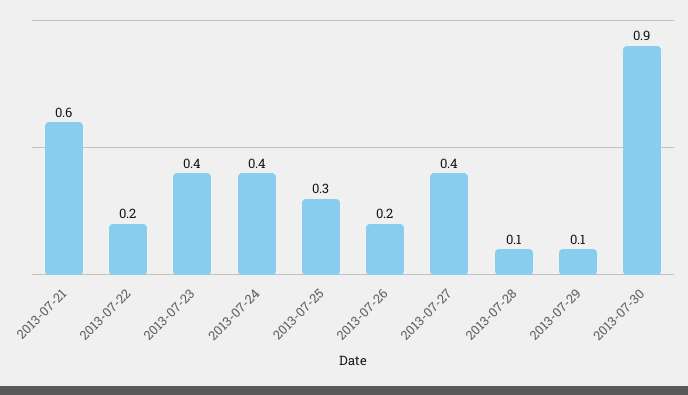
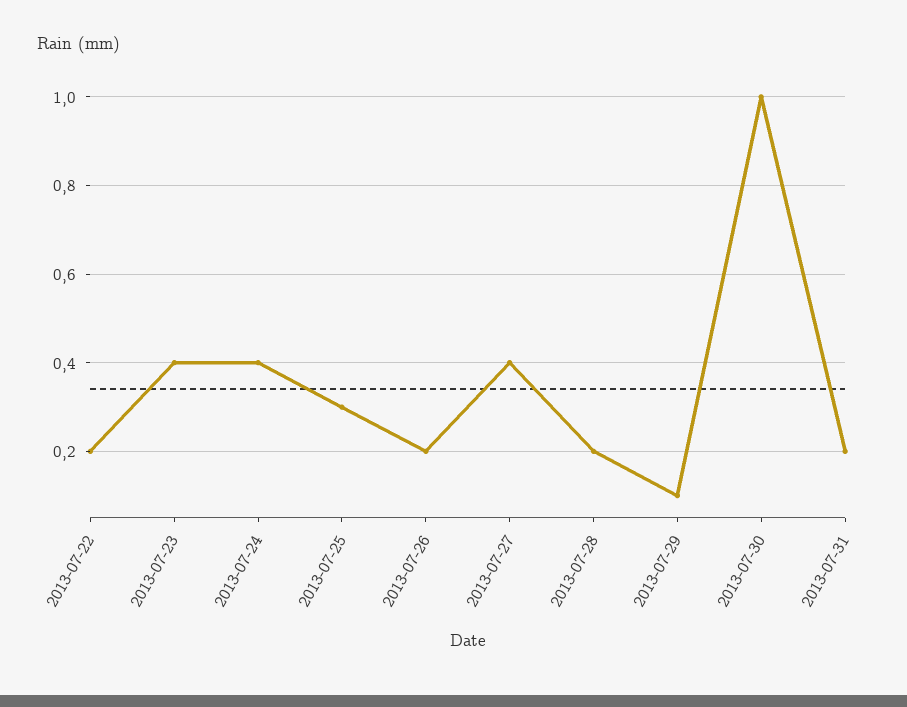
2013-07-21: 0.6 -> none
2013-07-28: 0.1 -> 0.2
2013-07-30: 0.9 -> 1
2013-07-31: none -> 0.2

